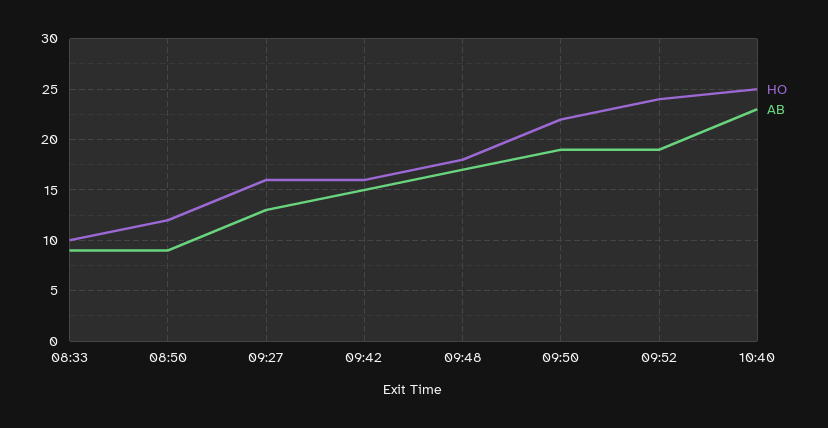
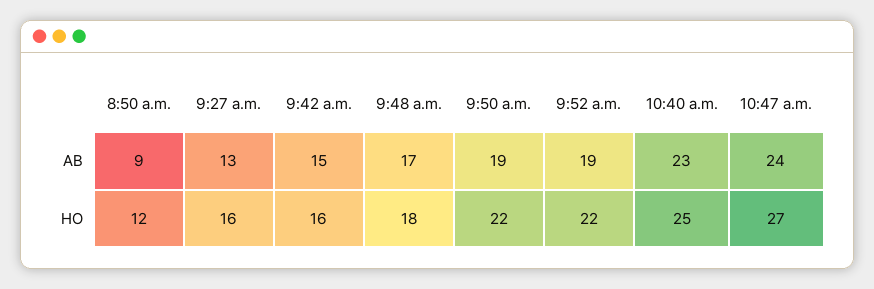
HO, 08:33: 10 -> none
AB, 08:33: 9 -> none
HO, 09:52: 24 -> 22
AB, 10:47 a.m.: none -> 24
HO, 10:47 a.m.: none -> 27

